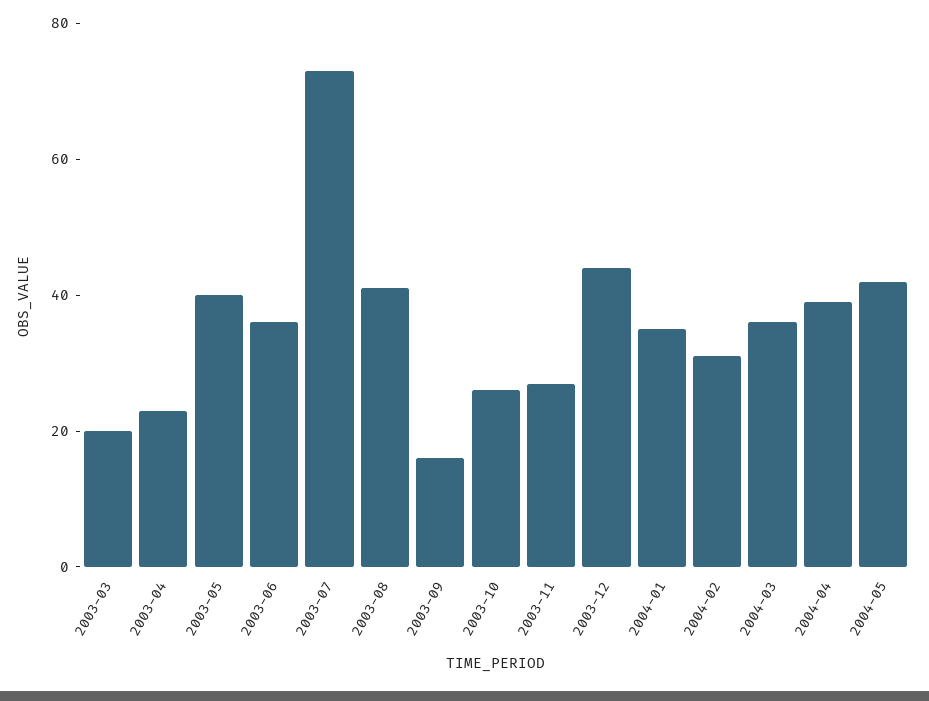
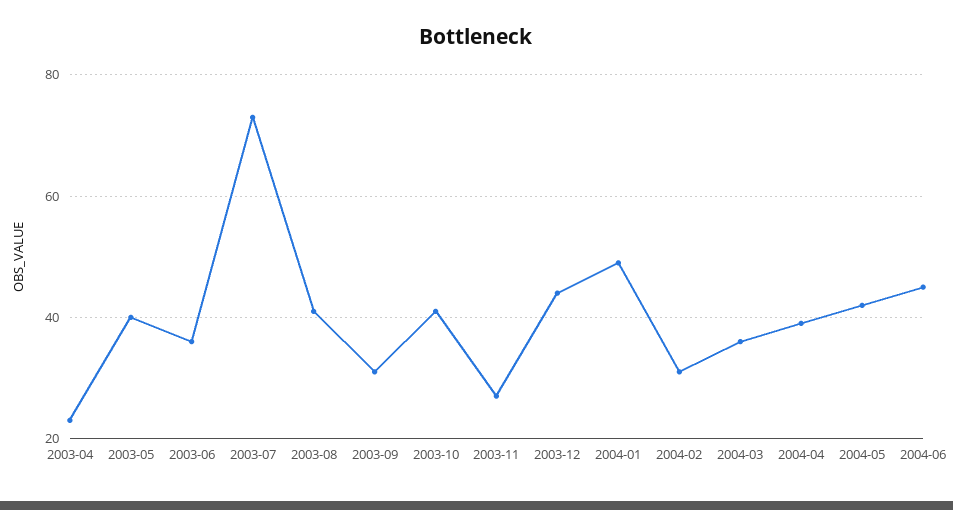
2003-03: 20 -> none
2003-09: 15 -> 30
2003-10: 25 -> 40
2004-01: 35 -> 50
2004-06: none -> 45

